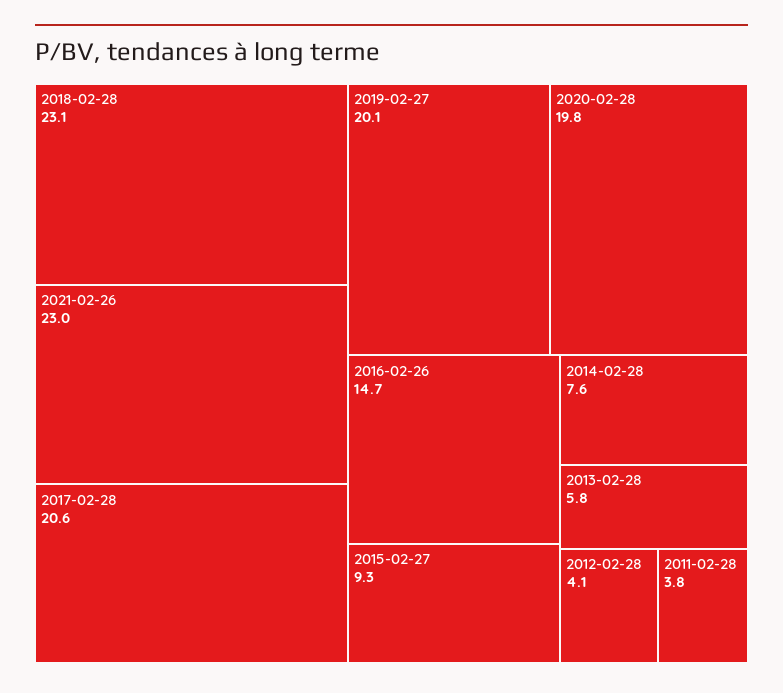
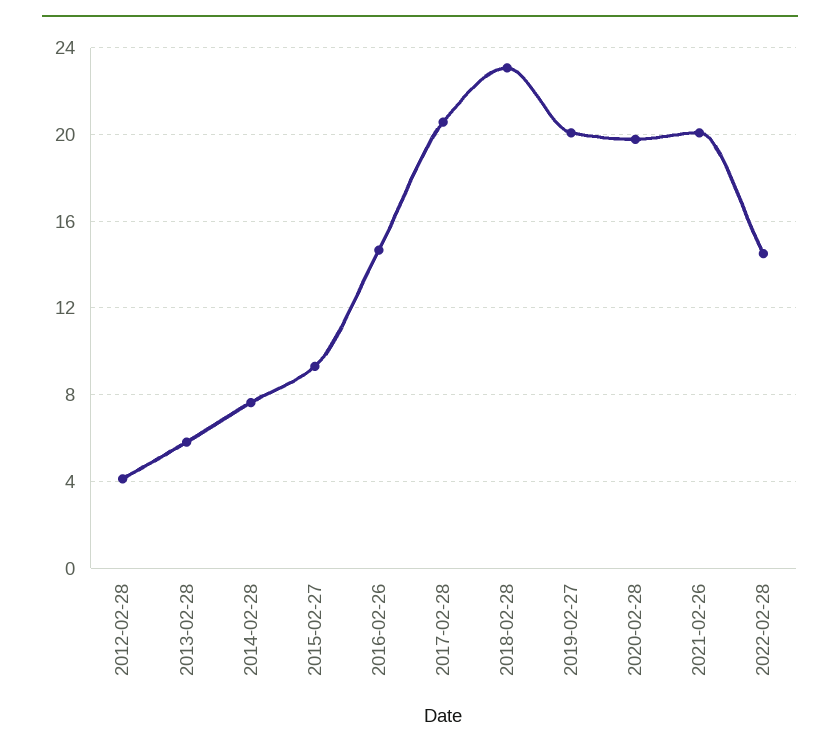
2021-02-26: 23 -> 20
2011-02-28: 3.8 -> none
2022-02-28: none -> 14.5

